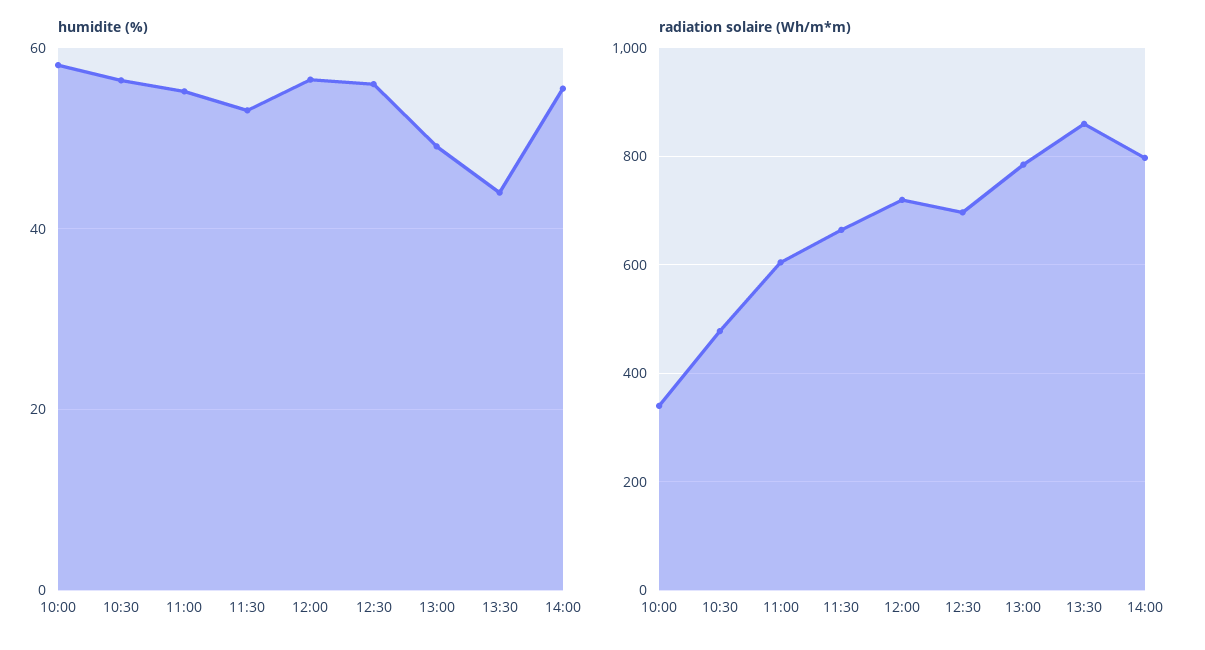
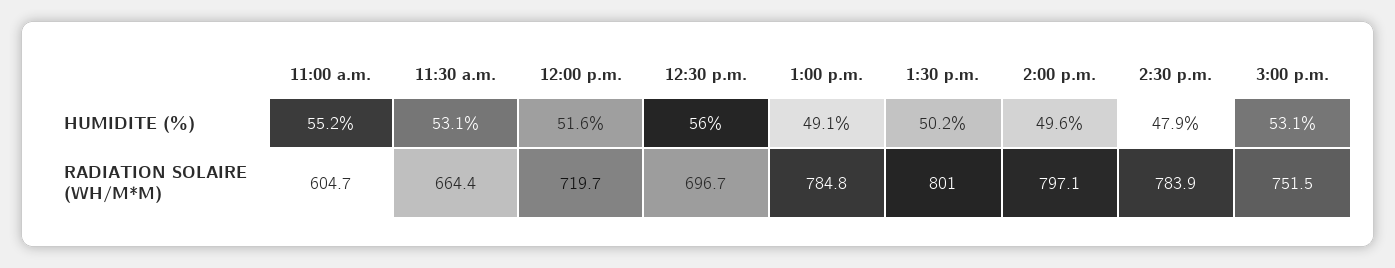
humidite (%), 10:00: 58 -> none
humidite (%), 10:30: 56 -> none
humidite (%), 12:00: 56 -> 51.6
humidite (%), 13:30: 44 -> 50.2
humidite (%), 14:00: 56 -> 49.6
radiation solaire (Wh/m*m), 10:00: 340 -> none
radiation solaire (Wh/m*m), 10:30: 480 -> none
radiation solaire (Wh/m*m), 13:30: 860 -> 801
humidite (%), 2:30 p.m.: none -> 47.9
humidite (%), 3:00 p.m.: none -> 53.1
radiation solaire (Wh/m*m), 2:30 p.m.: none -> 783.9
radiation solaire (Wh/m*m), 3:00 p.m.: none -> 751.5

